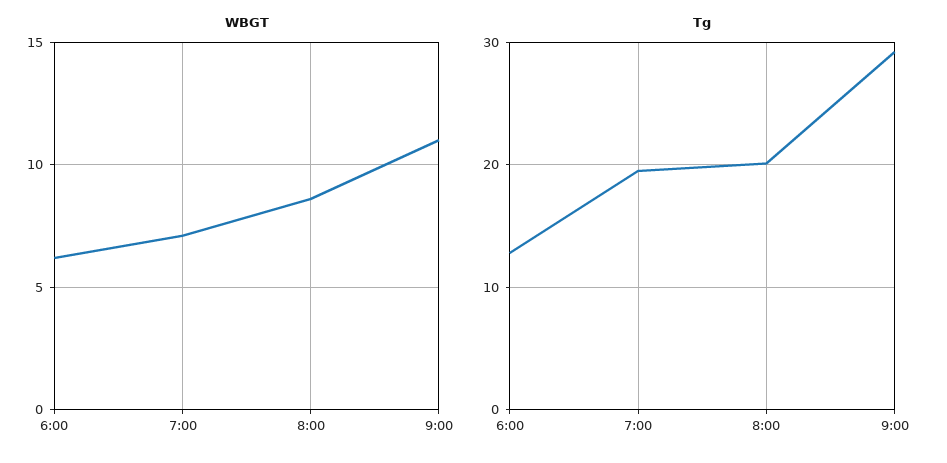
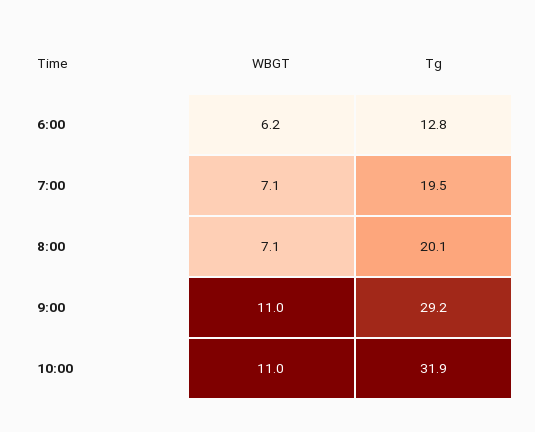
WBGT, 8:00: 8.5 -> 7.1
WBGT, 10:00: none -> 11
Tg, 10:00: none -> 31.9

